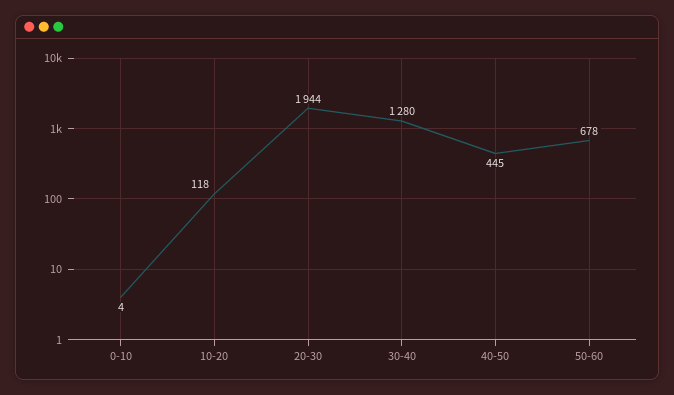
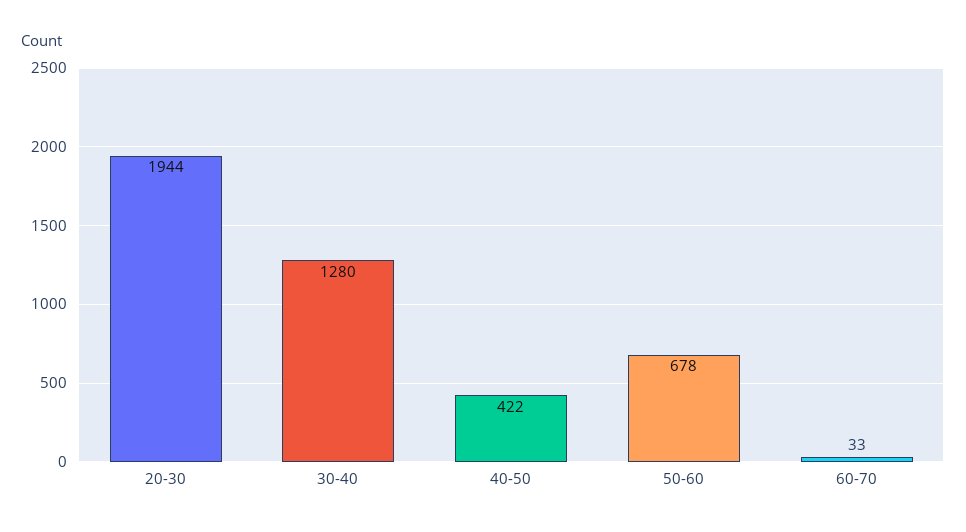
0-10: 4 -> none
10-20: 118 -> none
40-50: 445 -> 422
60-70: none -> 33

